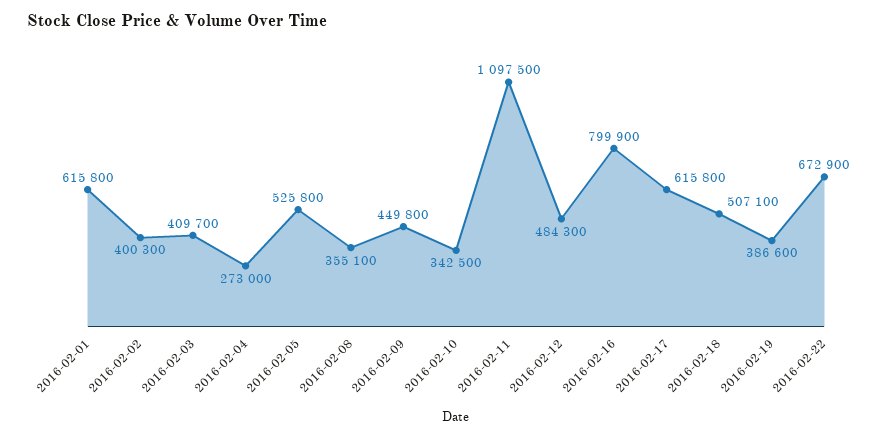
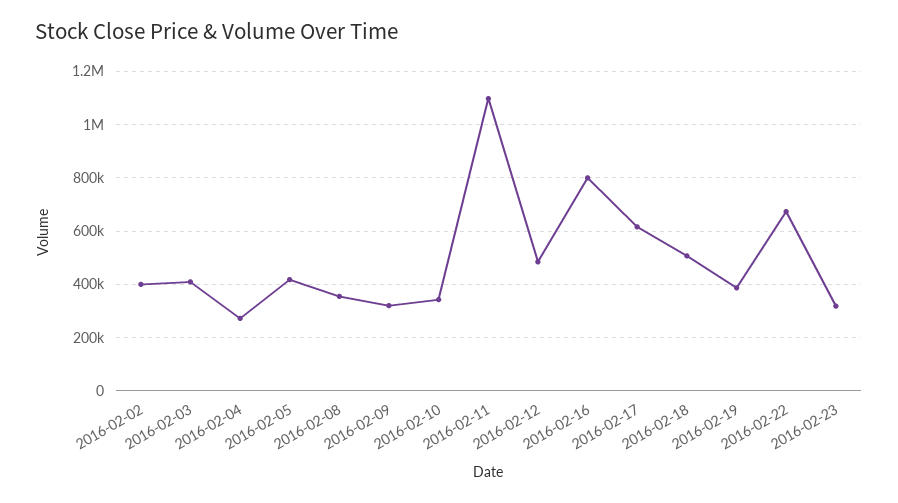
2016-02-01: 615800 -> none
2016-02-05: 525800 -> 425000
2016-02-09: 449800 -> 325000
2016-02-23: none -> 325000

